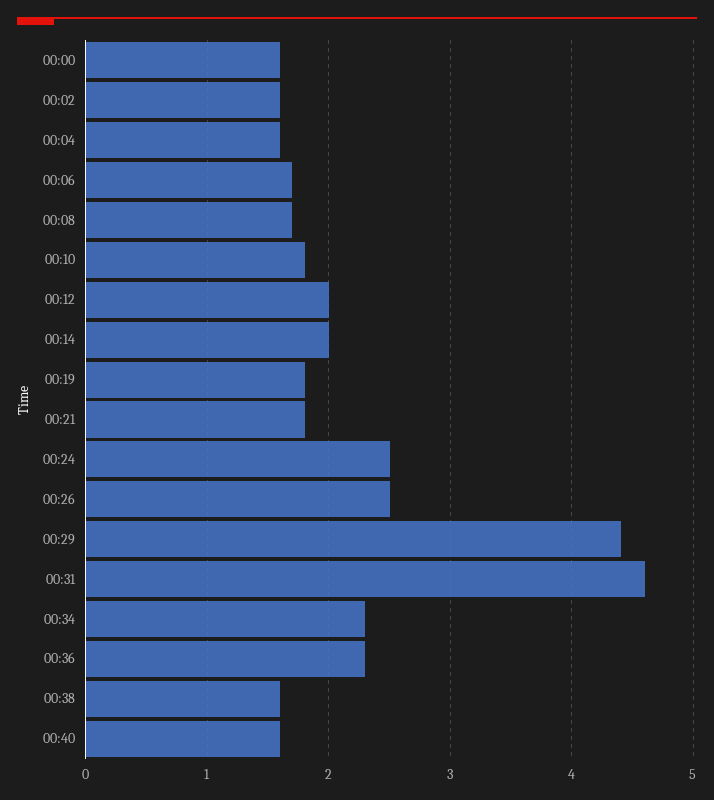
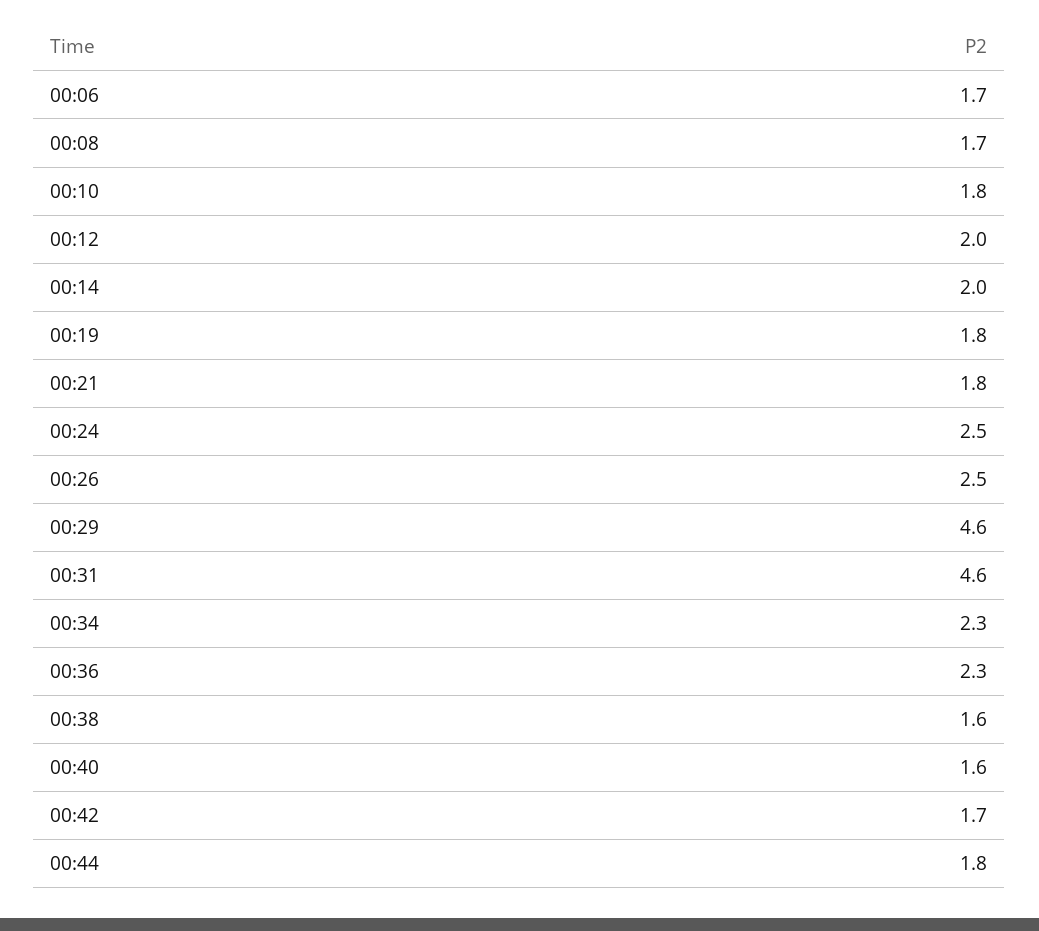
00:00: 1.6 -> none
00:02: 1.6 -> none
00:04: 1.6 -> none
00:29: 4.4 -> 4.6
00:42: none -> 1.7
00:44: none -> 1.8

